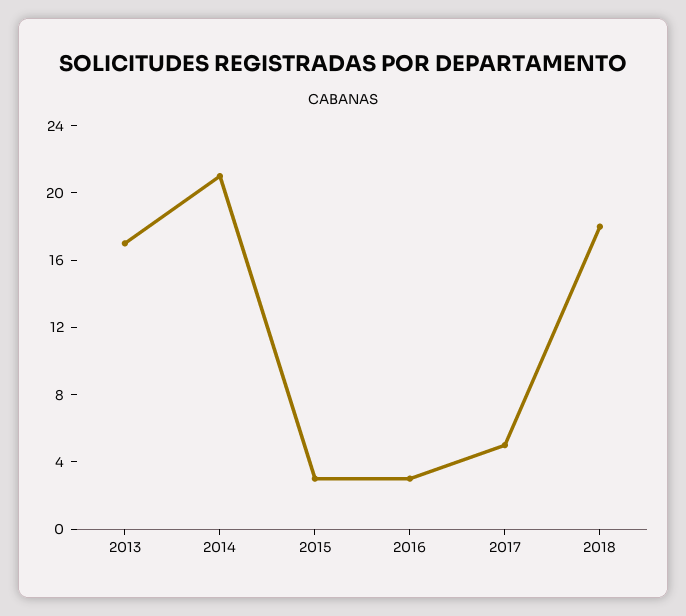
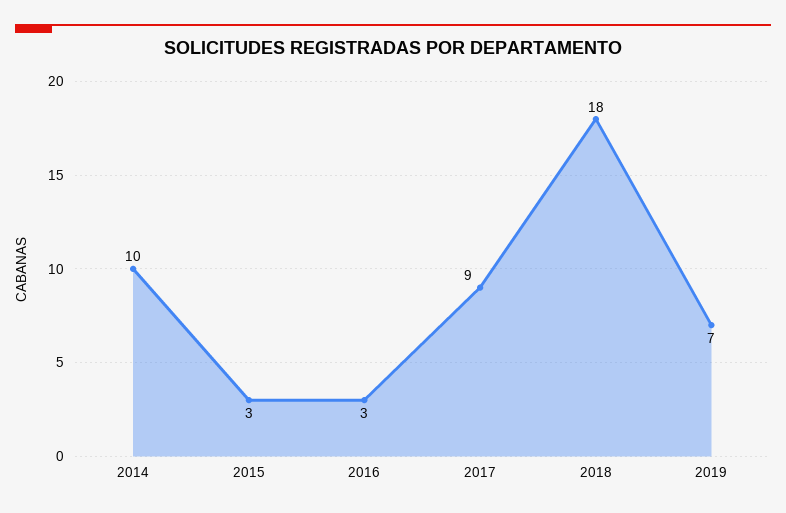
2013: 17 -> none
2014: 21 -> 10
2017: 5 -> 9
2019: none -> 7

